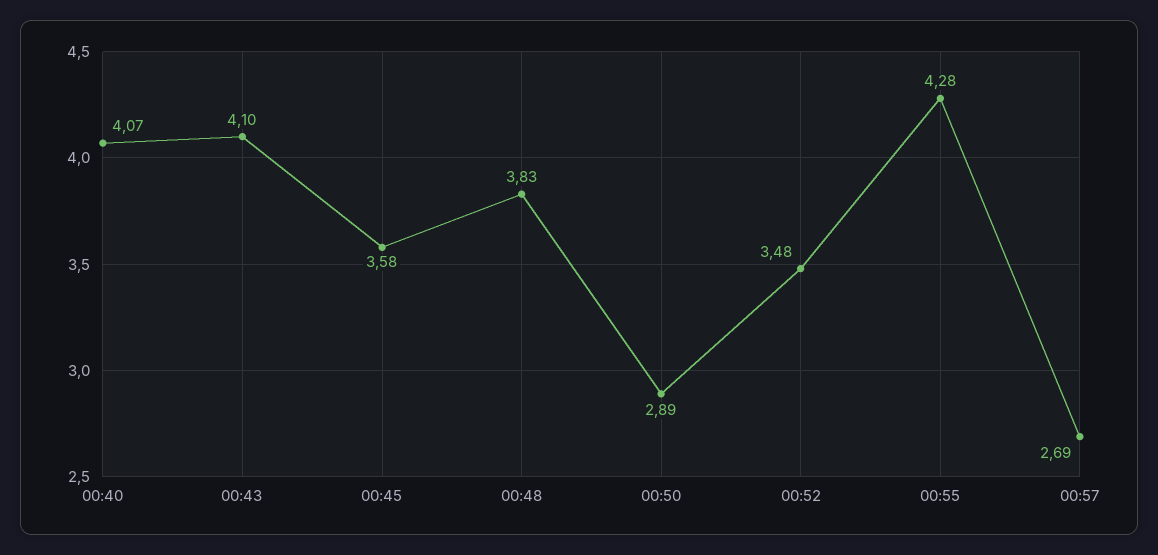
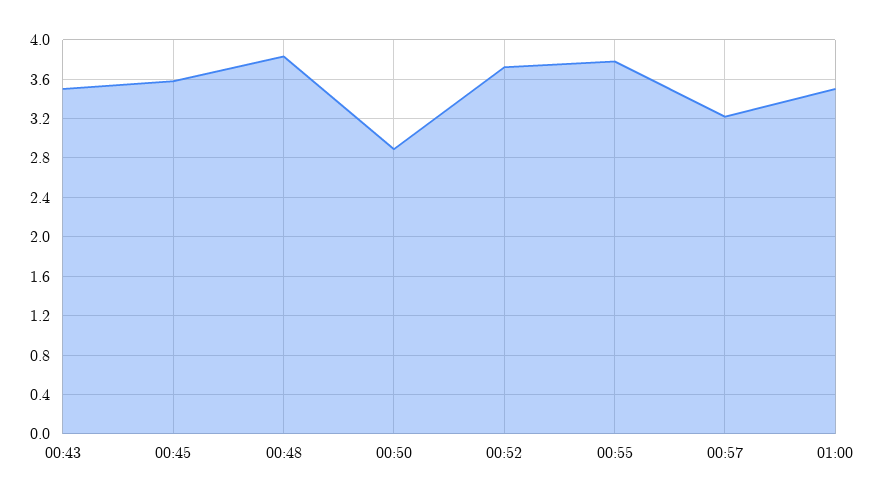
00:40: 4.07 -> none
00:43: 4.1 -> 3.5
00:52: 3.48 -> 3.7
00:55: 4.28 -> 3.8
00:57: 2.69 -> 3.2
01:00: none -> 3.5

